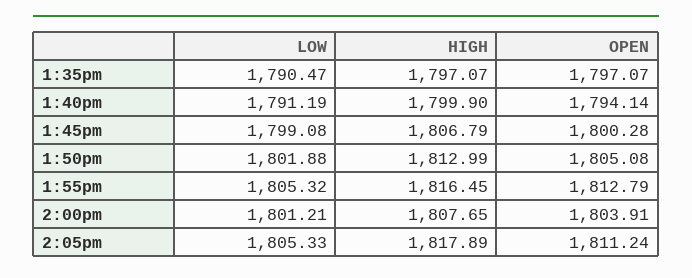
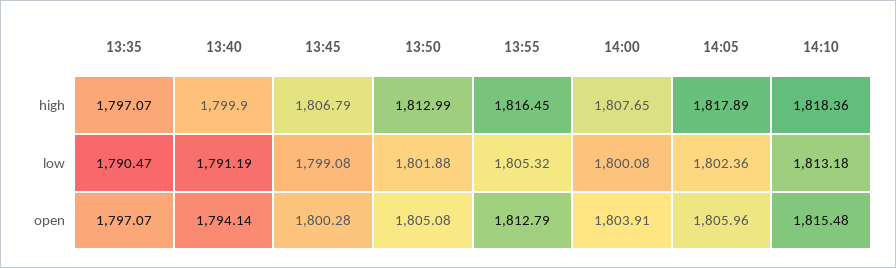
LOW, 2:00pm: 1801.21 -> 1800.08
LOW, 2:05pm: 1805.33 -> 1802.36
OPEN, 2:05pm: 1811.24 -> 1805.96
HIGH, 14:10: none -> 1818.36
LOW, 14:10: none -> 1813.18
OPEN, 14:10: none -> 1815.48

